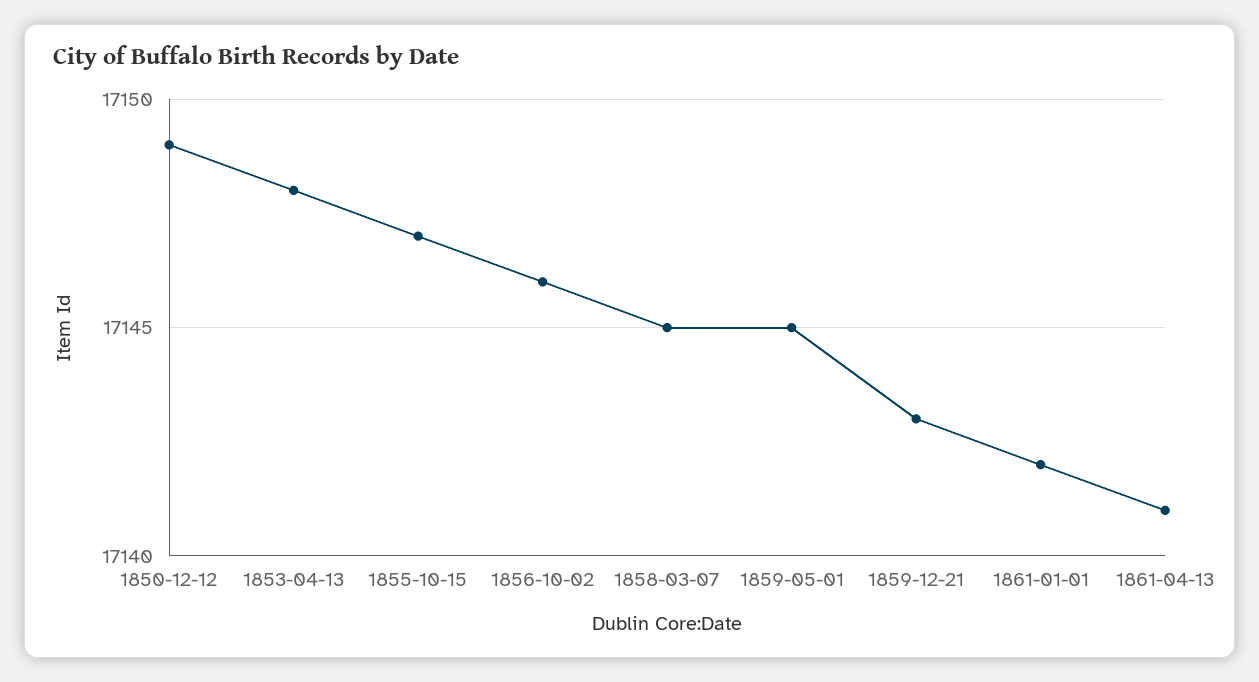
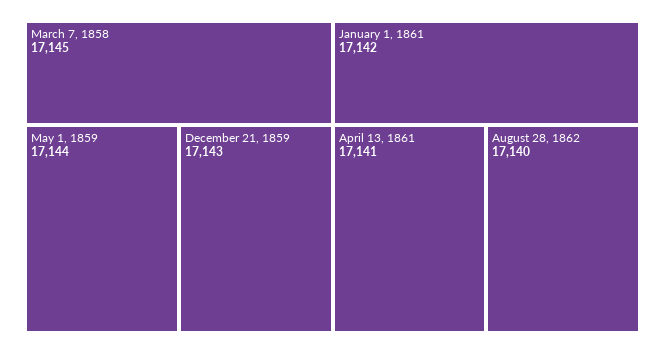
1850-12-12: 17149 -> none
1853-04-13: 17148 -> none
1855-10-15: 17147 -> none
1856-10-02: 17146 -> none
1859-05-01: 17145 -> 17144
August 28, 1862: none -> 17140

